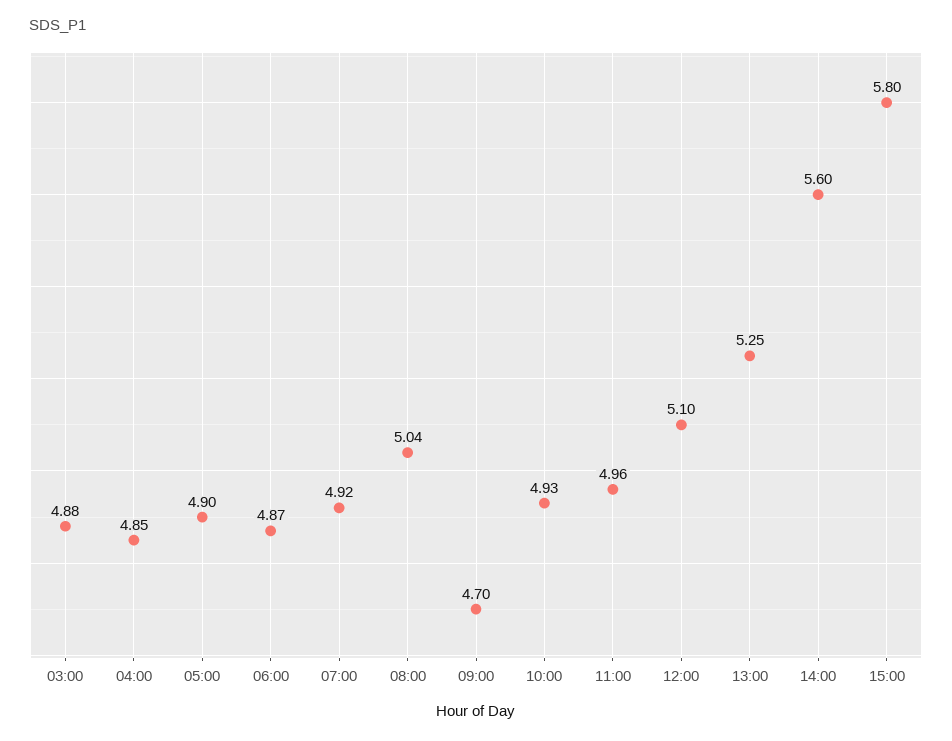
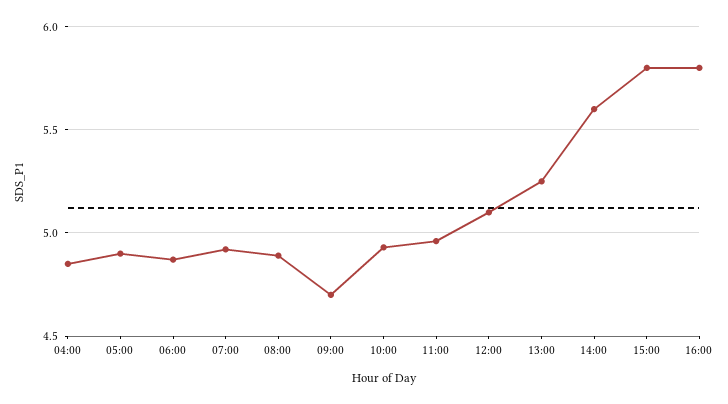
03:00: 4.88 -> none
08:00: 5.04 -> 4.9
16:00: none -> 5.8

